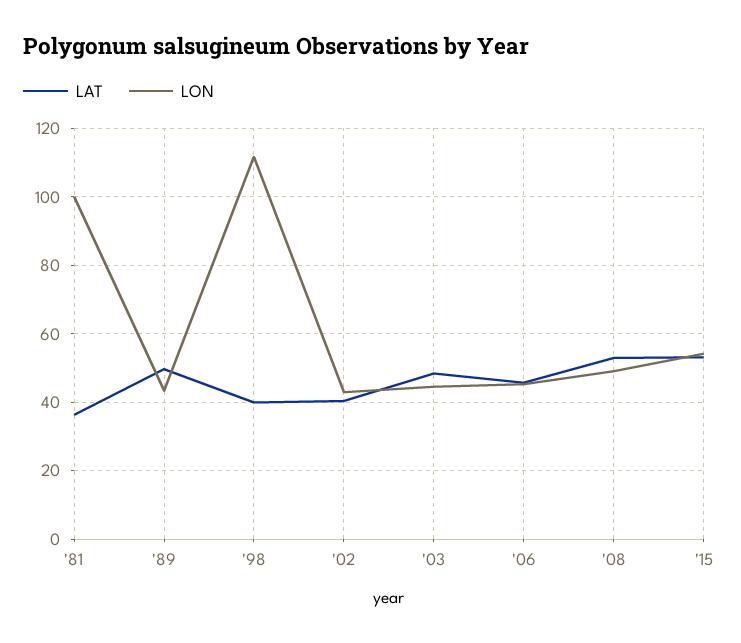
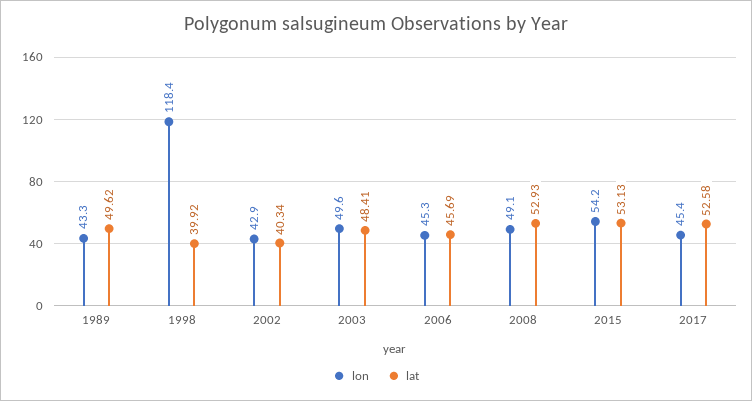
LAT, '81: 36 -> none
LON, '81: 100 -> none
LON, '98: 112 -> 118.4
LON, '03: 44 -> 49.6
LON, 2017: none -> 45.4
LAT, 2017: none -> 52.58

